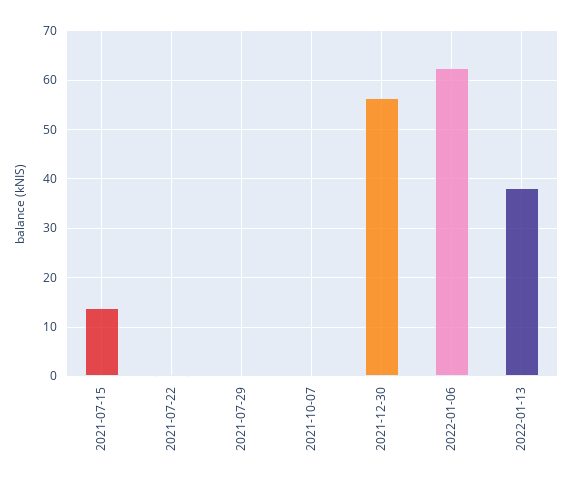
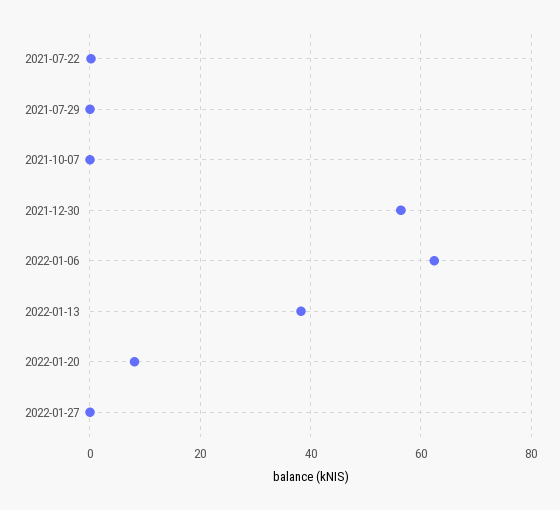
2021-07-15: 14 -> none
2022-01-20: none -> 8
2022-01-27: none -> 0

